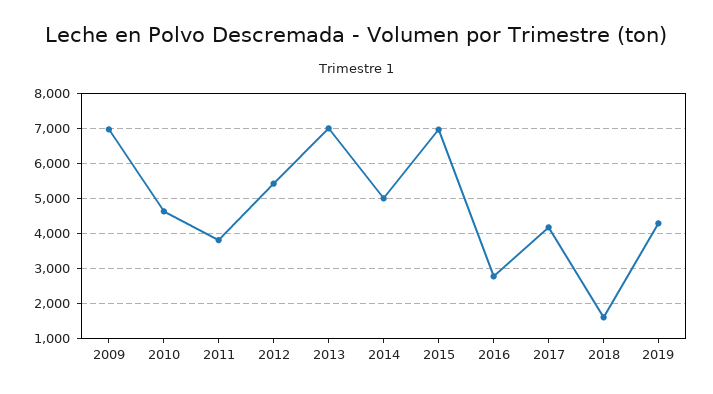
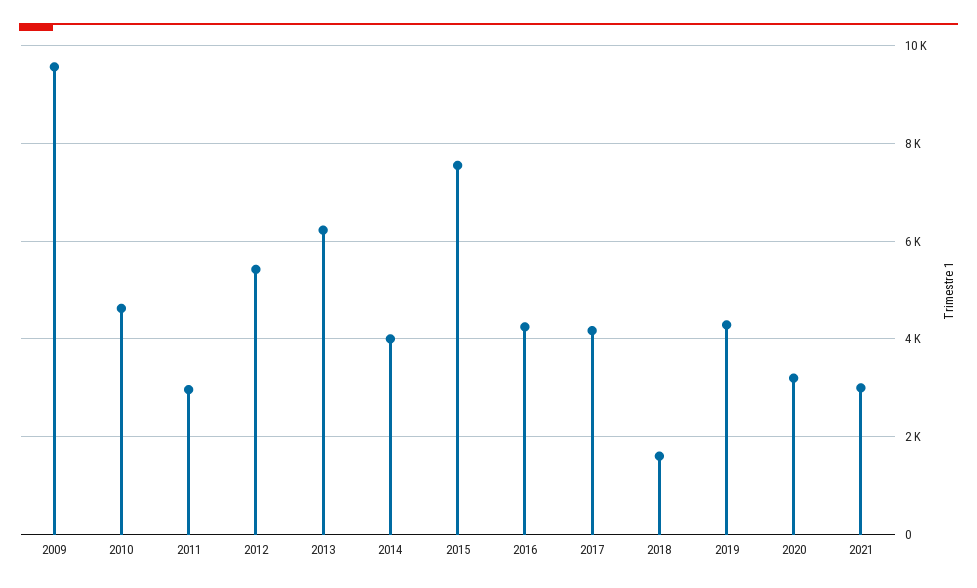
2009: 7000 -> 9600
2011: 3800 -> 3000
2013: 7000 -> 6200
2014: 5000 -> 4000
2015: 7000 -> 7600
2016: 2800 -> 4200
2020: none -> 3200
2021: none -> 3000

